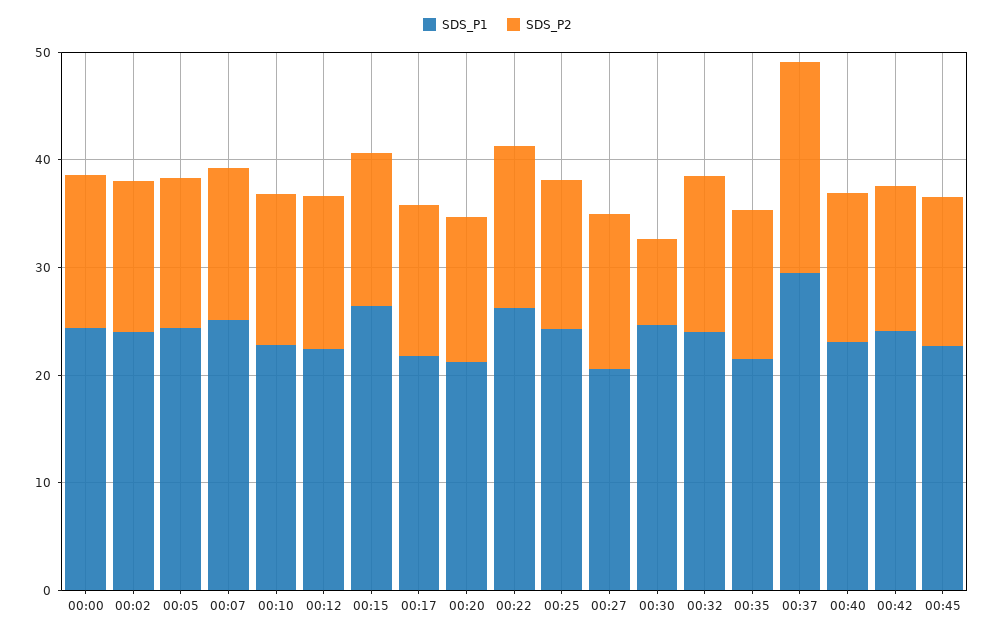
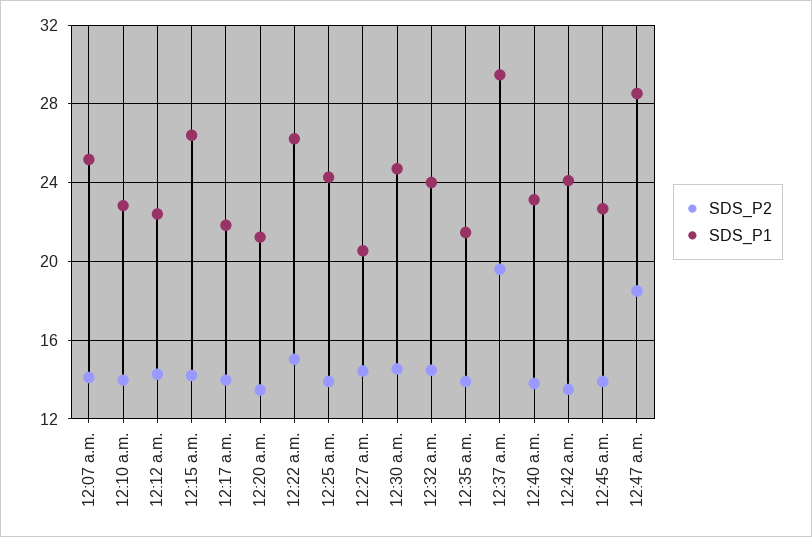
SDS_P1, 00:00: 24 -> none
SDS_P2, 00:00: 14 -> none
SDS_P1, 00:02: 24 -> none
SDS_P2, 00:02: 14 -> none
SDS_P1, 00:05: 24 -> none
SDS_P2, 00:05: 14 -> none
SDS_P2, 00:30: 8 -> 14.5
SDS_P2, 12:47 a.m.: none -> 18.5
SDS_P1, 12:47 a.m.: none -> 28.5

